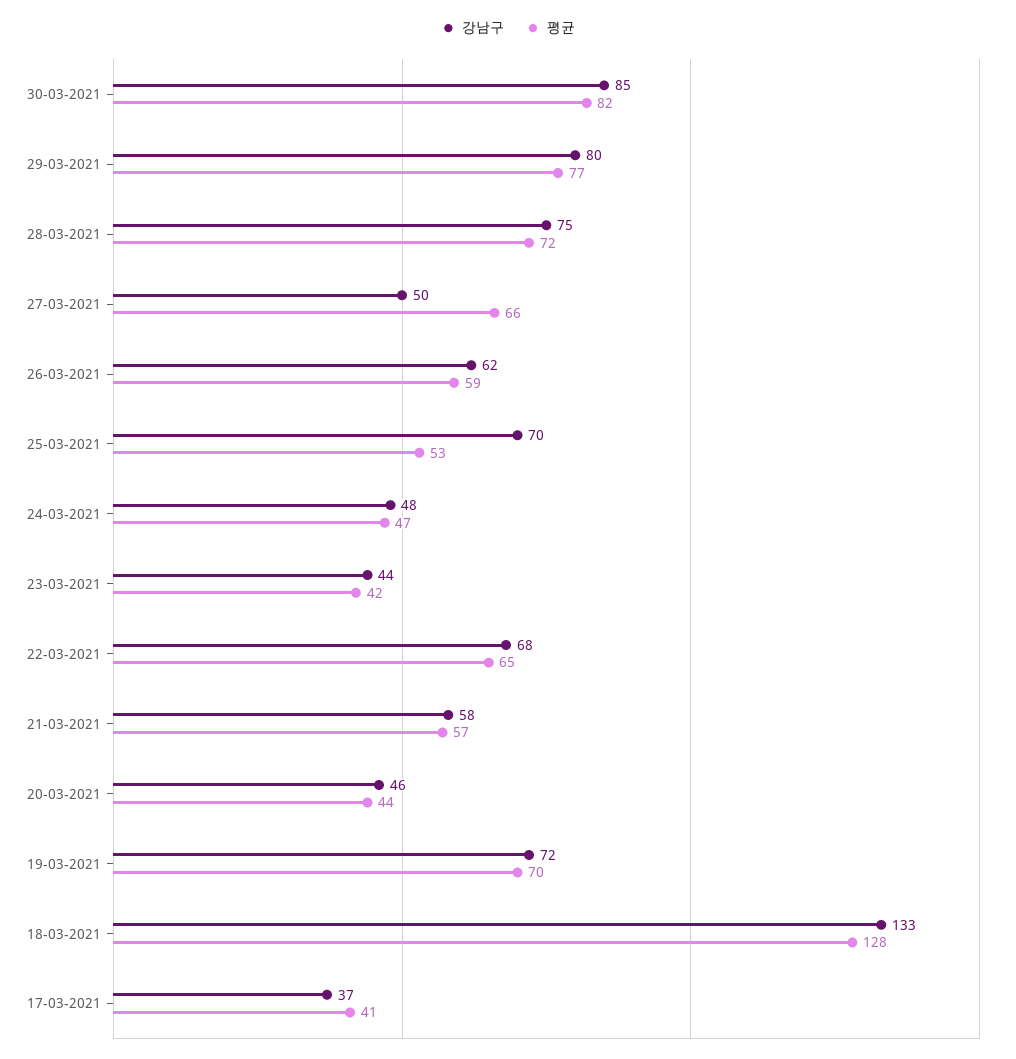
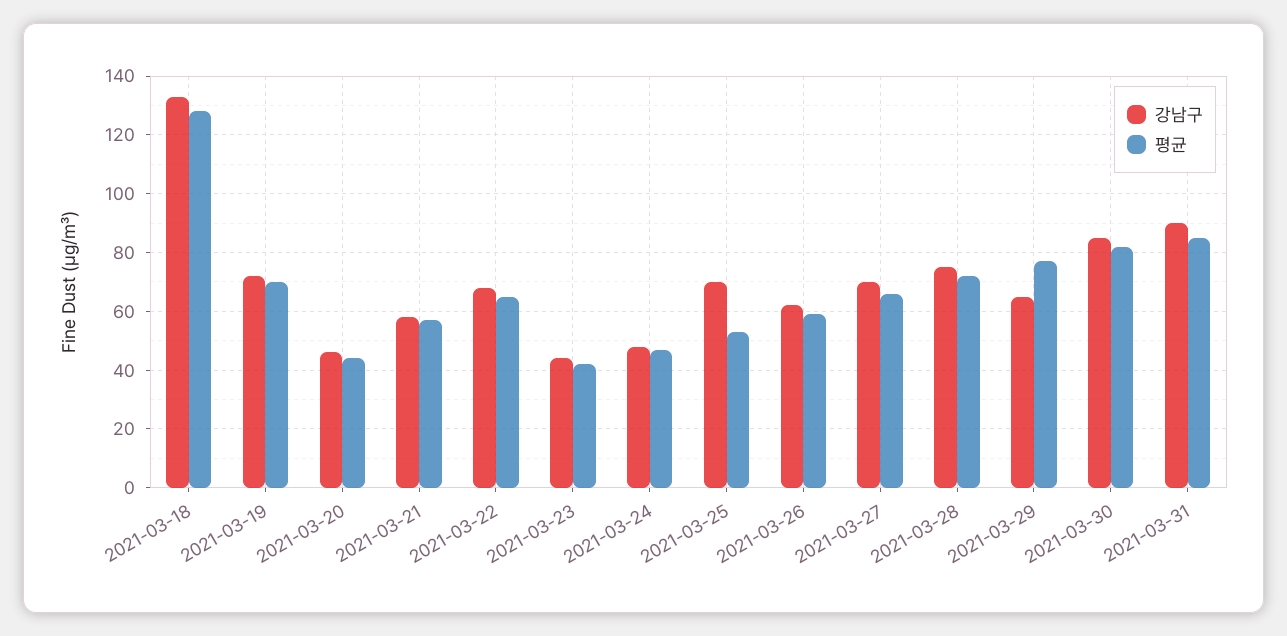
강남구, 29-03-2021: 80 -> 65
강남구, 27-03-2021: 50 -> 70
강남구, 17-03-2021: 37 -> none
평균, 17-03-2021: 41 -> none
강남구, 2021-03-31: none -> 90
평균, 2021-03-31: none -> 85

